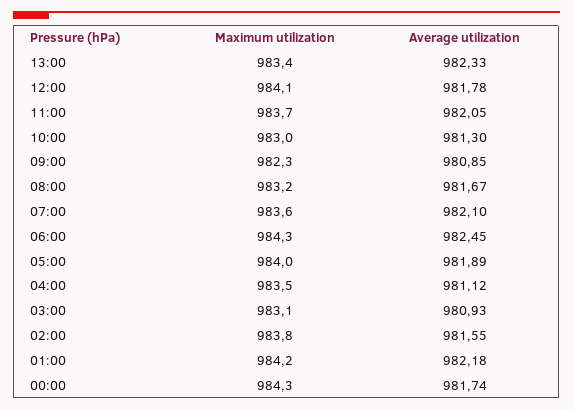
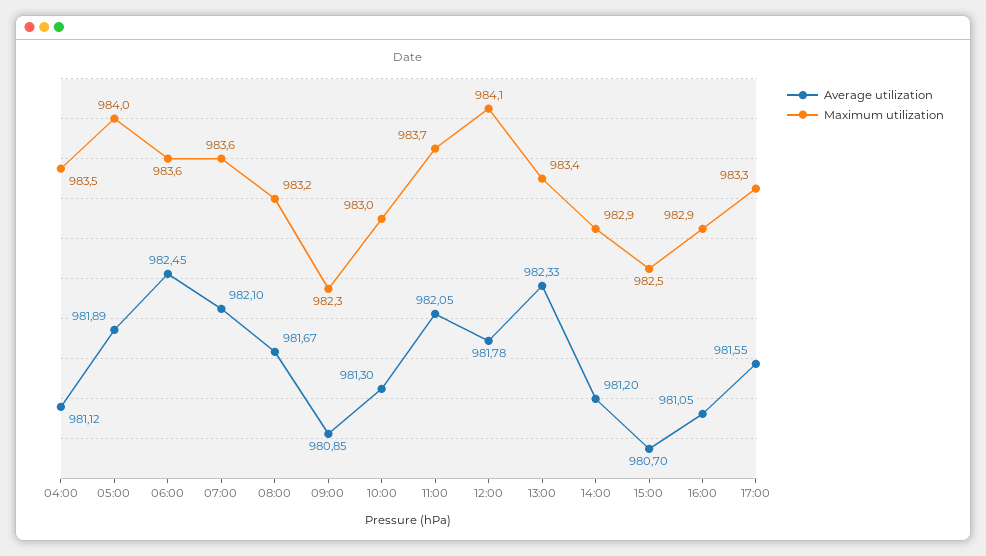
Maximum utilization, 06:00: 984.3 -> 983.6
Maximum utilization, 03:00: 983.1 -> none
Average utilization, 03:00: 980.93 -> none
Maximum utilization, 02:00: 983.8 -> none
Average utilization, 02:00: 981.55 -> none
Maximum utilization, 01:00: 984.2 -> none
Average utilization, 01:00: 982.18 -> none
Maximum utilization, 00:00: 984.3 -> none
Average utilization, 00:00: 981.74 -> none
Average utilization, 14:00: none -> 981.2
Maximum utilization, 14:00: none -> 982.9
Average utilization, 15:00: none -> 980.7
Maximum utilization, 15:00: none -> 982.5
Average utilization, 16:00: none -> 981.05
Maximum utilization, 16:00: none -> 982.9
Average utilization, 17:00: none -> 981.55
Maximum utilization, 17:00: none -> 983.3

